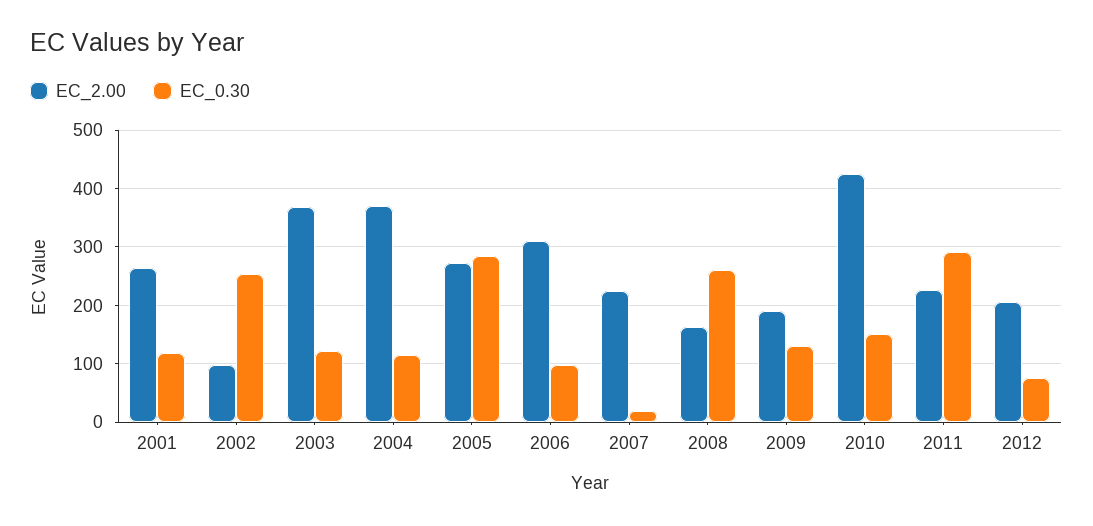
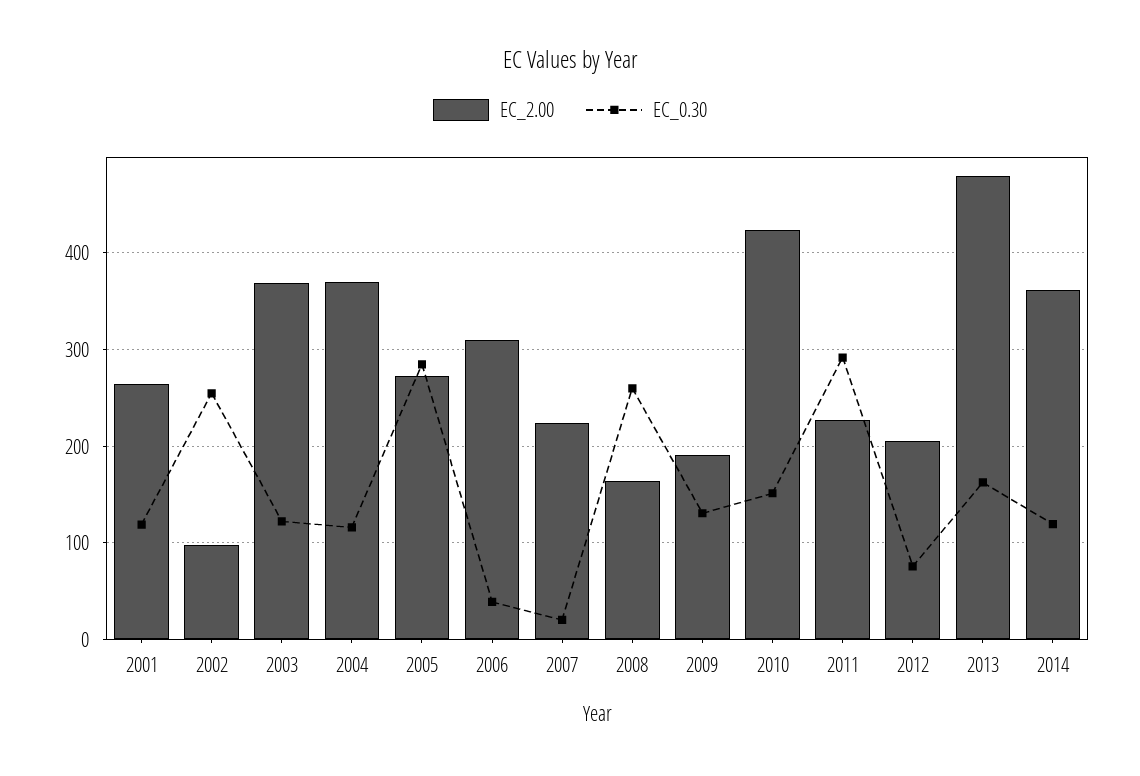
EC_0.30, 2006: 100 -> 40
EC_2.00, 2013: none -> 480
EC_0.30, 2013: none -> 160
EC_2.00, 2014: none -> 360
EC_0.30, 2014: none -> 120

